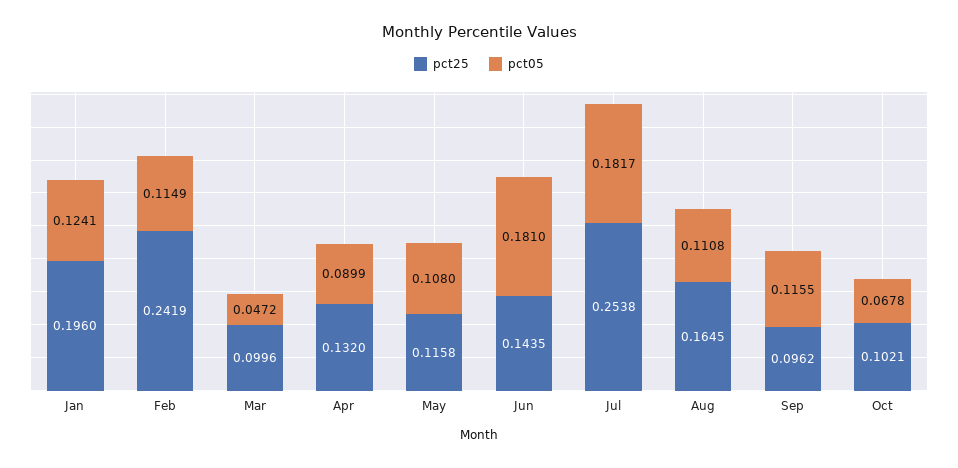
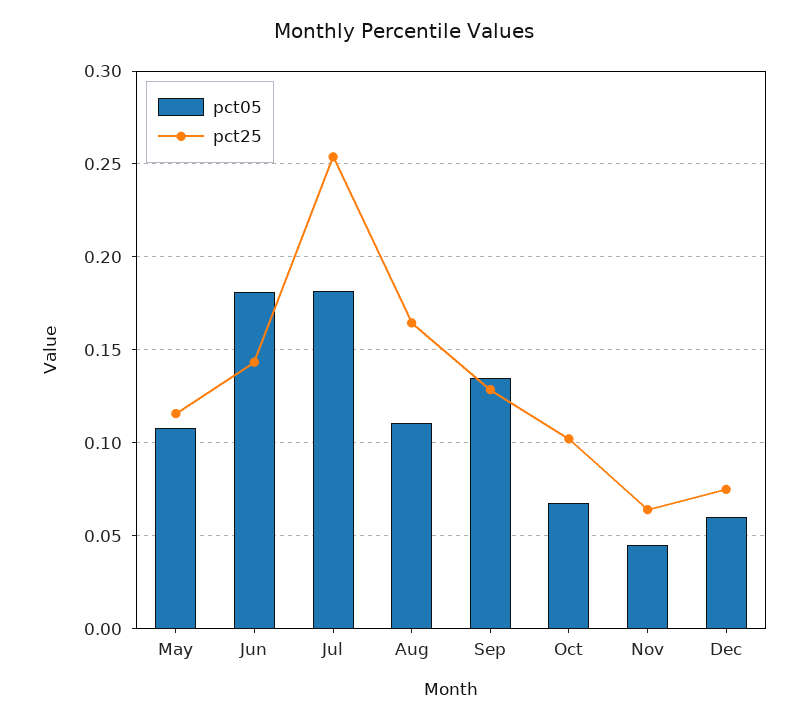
pct25, Jan: 0.196 -> none
pct05, Jan: 0.1241 -> none
pct25, Feb: 0.2419 -> none
pct05, Feb: 0.1149 -> none
pct25, Mar: 0.0996 -> none
pct05, Mar: 0.0472 -> none
pct25, Apr: 0.132 -> none
pct05, Apr: 0.0899 -> none
pct25, Sep: 0.0962 -> 0.13
pct05, Sep: 0.1155 -> 0.135
pct05, Nov: none -> 0.045
pct25, Nov: none -> 0.065
pct05, Dec: none -> 0.06
pct25, Dec: none -> 0.075

